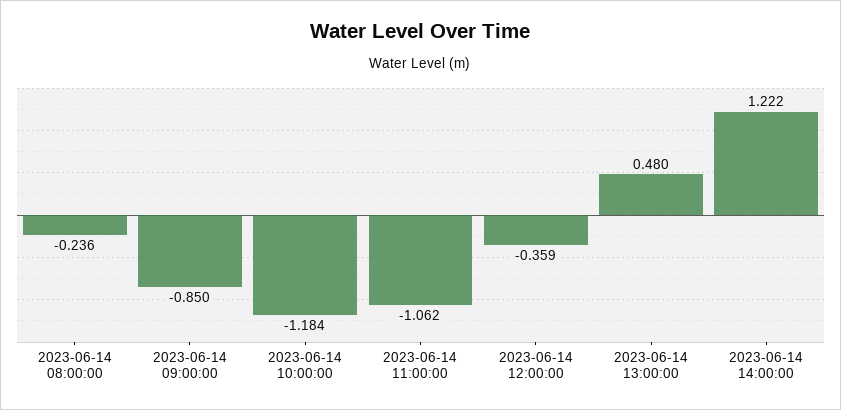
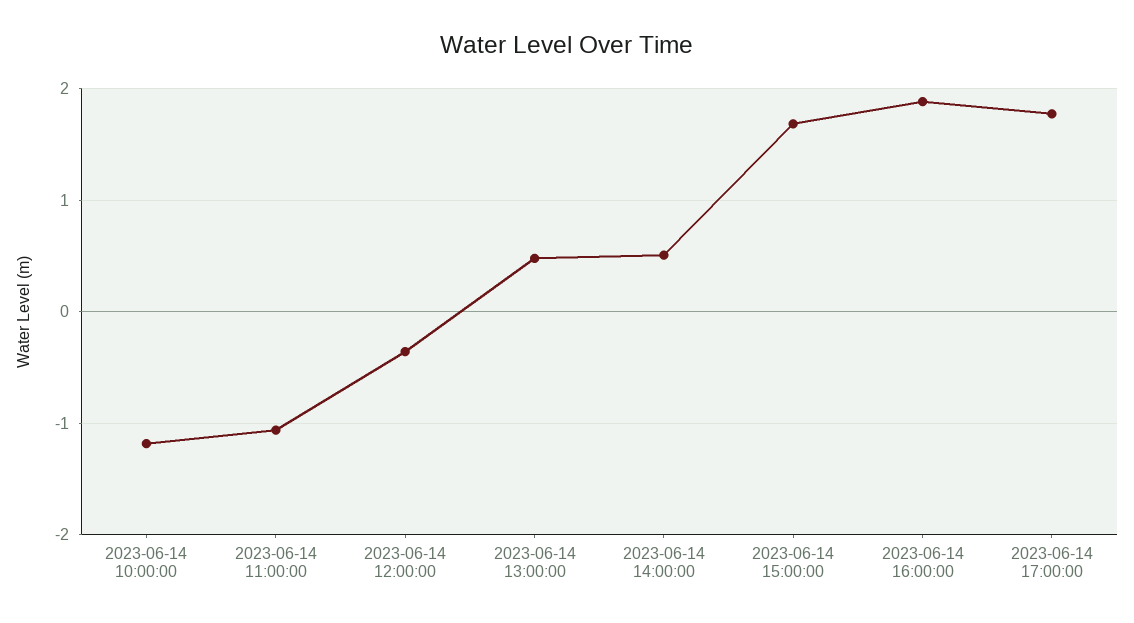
2023-06-14 08:00:00: -0.236 -> none
2023-06-14 09:00:00: -0.85 -> none
2023-06-14 14:00:00: 1.222 -> 0.5
2023-06-14 15:00:00: none -> 1.7
2023-06-14 16:00:00: none -> 1.9
2023-06-14 17:00:00: none -> 1.8

